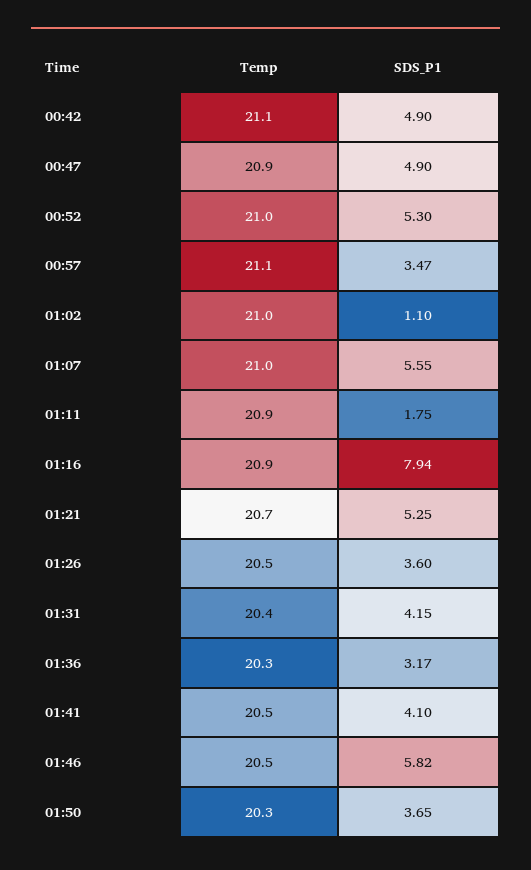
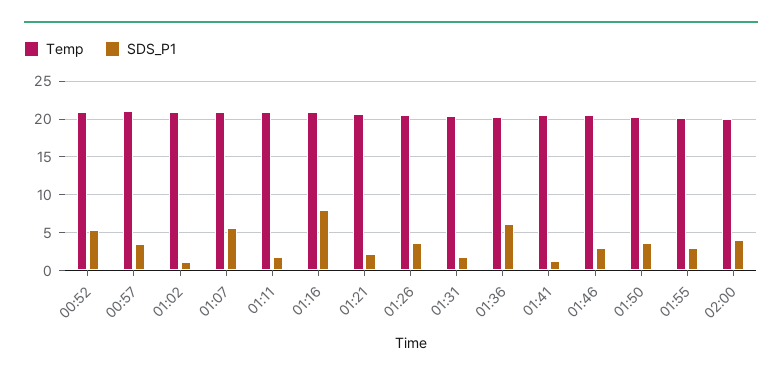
Temp, 00:42: 21.1 -> none
SDS_P1, 00:42: 4.9 -> none
Temp, 00:47: 20.9 -> none
SDS_P1, 00:47: 4.9 -> none
SDS_P1, 01:21: 5.25 -> 2
SDS_P1, 01:31: 4.15 -> 2
SDS_P1, 01:36: 3.17 -> 6
SDS_P1, 01:41: 4.1 -> 1
SDS_P1, 01:46: 5.82 -> 3
Temp, 01:55: none -> 20
SDS_P1, 01:55: none -> 3
Temp, 02:00: none -> 20
SDS_P1, 02:00: none -> 4

